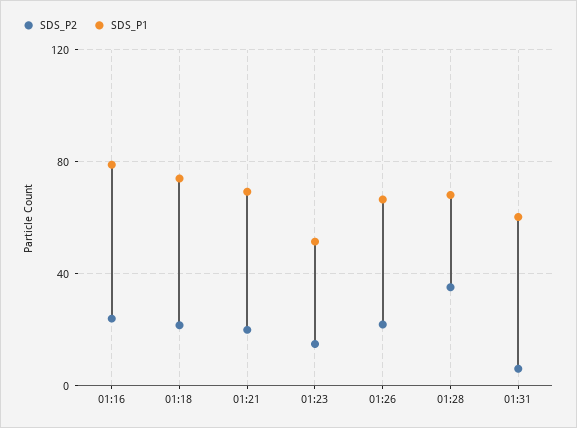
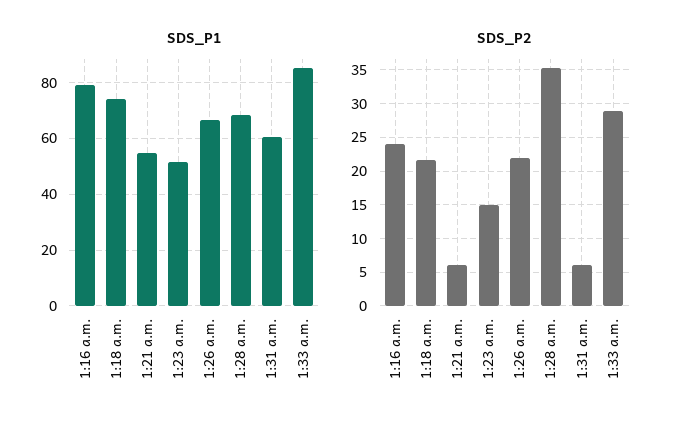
SDS_P2, 01:21: 20 -> 6
SDS_P1, 01:21: 70 -> 55
SDS_P1, 1:33 a.m.: none -> 85
SDS_P2, 1:33 a.m.: none -> 29

